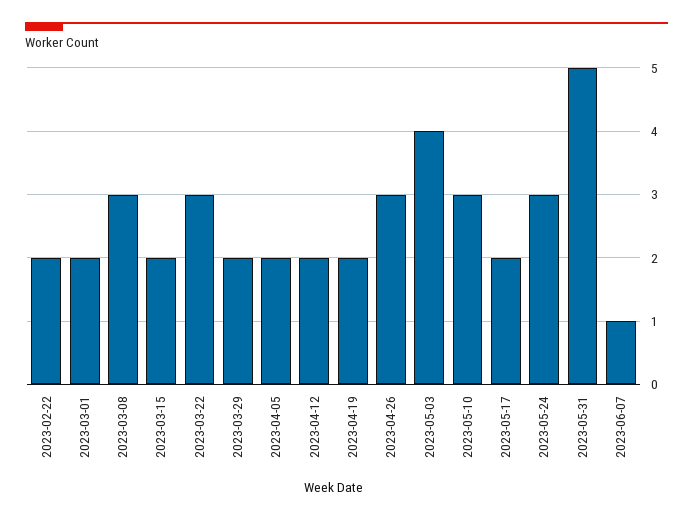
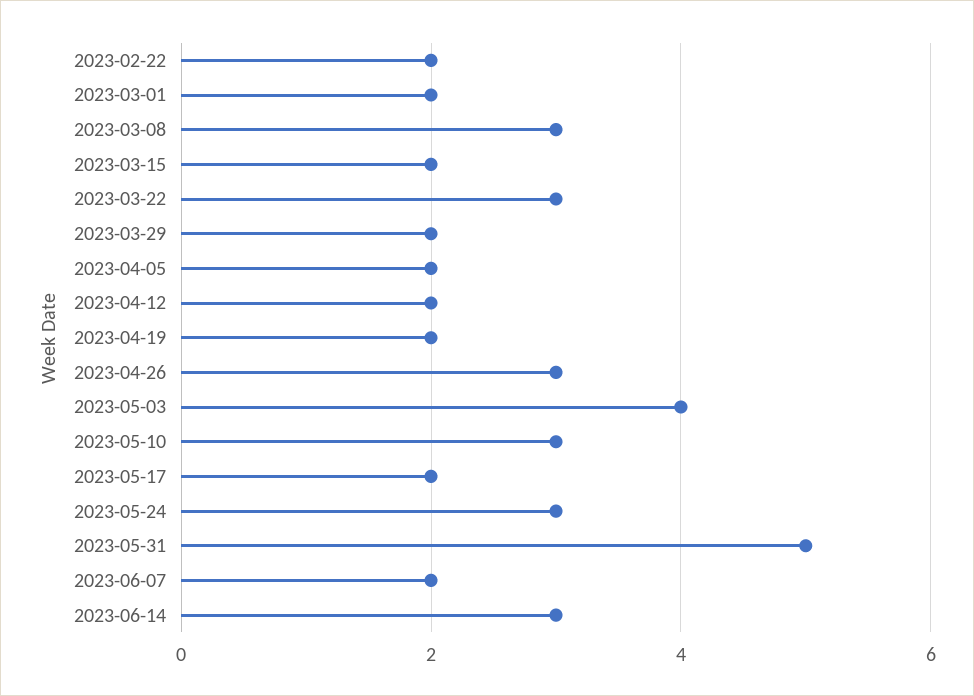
2023-06-07: 1 -> 2
2023-06-14: none -> 3

